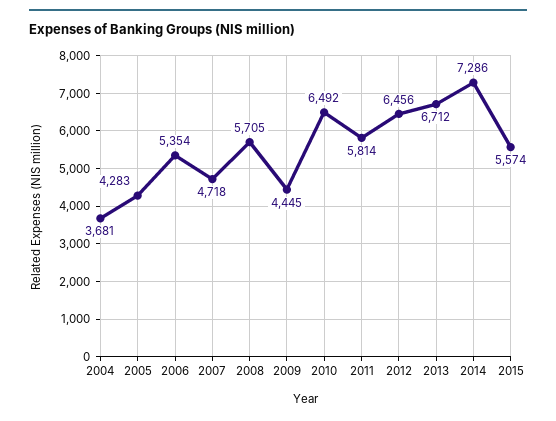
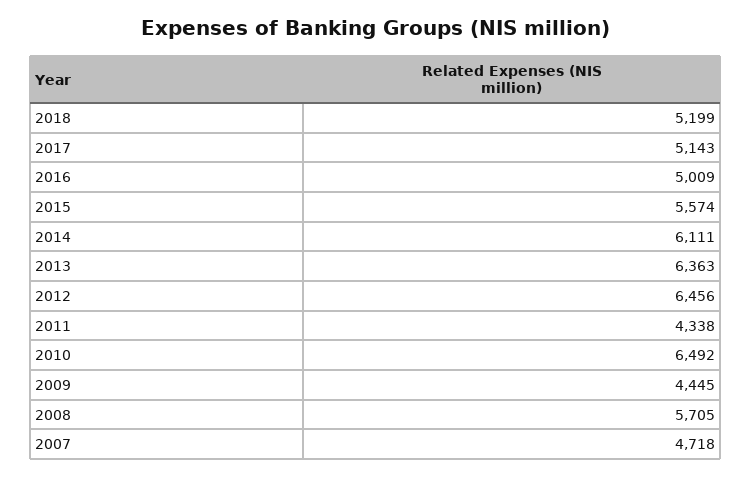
2004: 3681 -> none
2005: 4283 -> none
2006: 5354 -> none
2011: 5814 -> 4338
2013: 6712 -> 6363
2014: 7286 -> 6111
2018: none -> 5199
2017: none -> 5143
2016: none -> 5009

